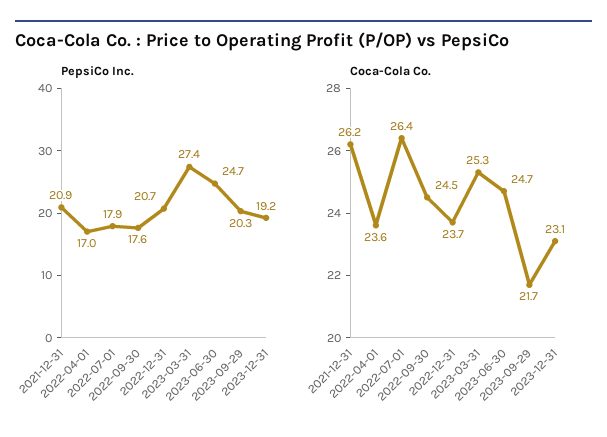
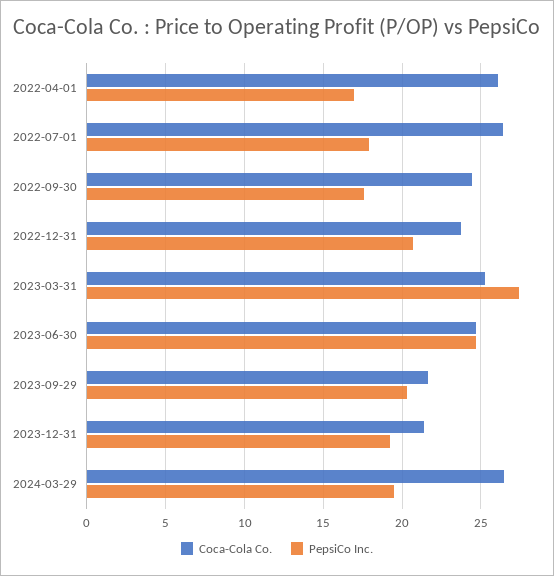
PepsiCo Inc., 2021-12-31: 20.9 -> none
Coca-Cola Co., 2021-12-31: 26.2 -> none
Coca-Cola Co., 2022-04-01: 23.6 -> 26
Coca-Cola Co., 2023-12-31: 23.1 -> 21.5
Coca-Cola Co., 2024-03-29: none -> 26.5
PepsiCo Inc., 2024-03-29: none -> 19.5

